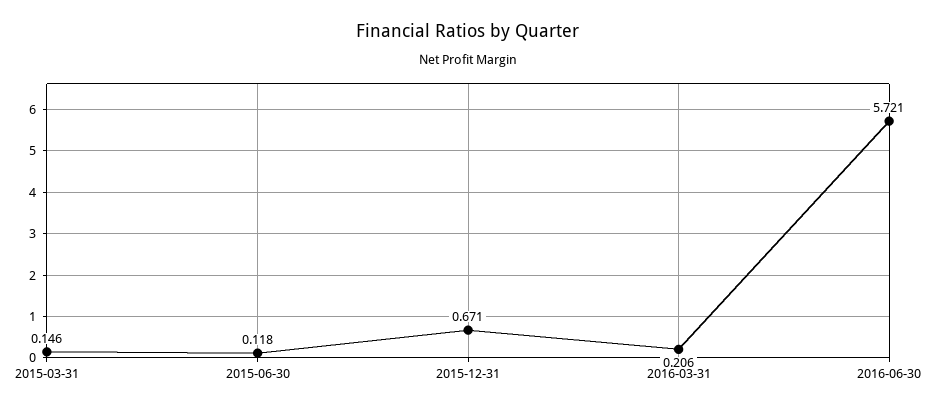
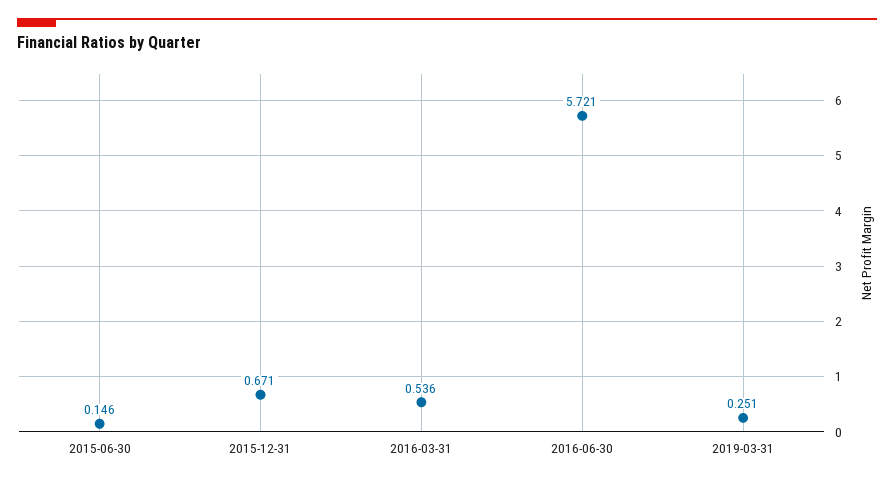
2015-03-31: 0.146 -> none
2015-06-30: 0.118 -> 0.146
2016-03-31: 0.206 -> 0.536
2019-03-31: none -> 0.251

